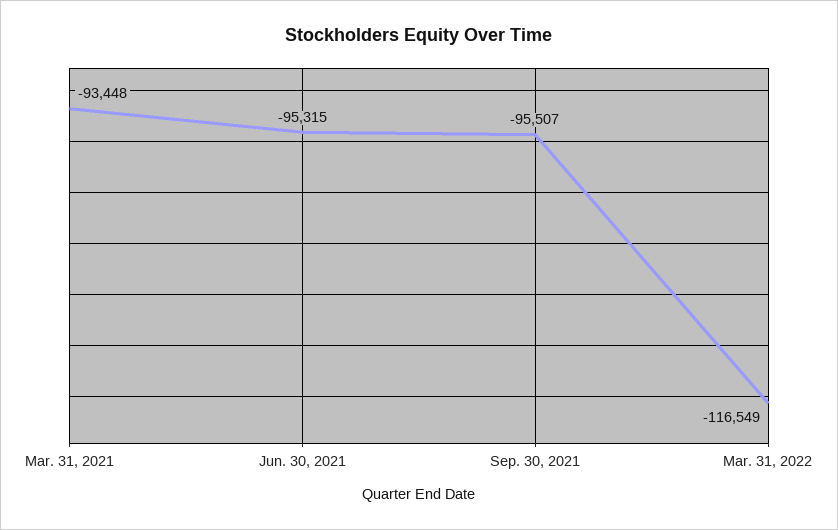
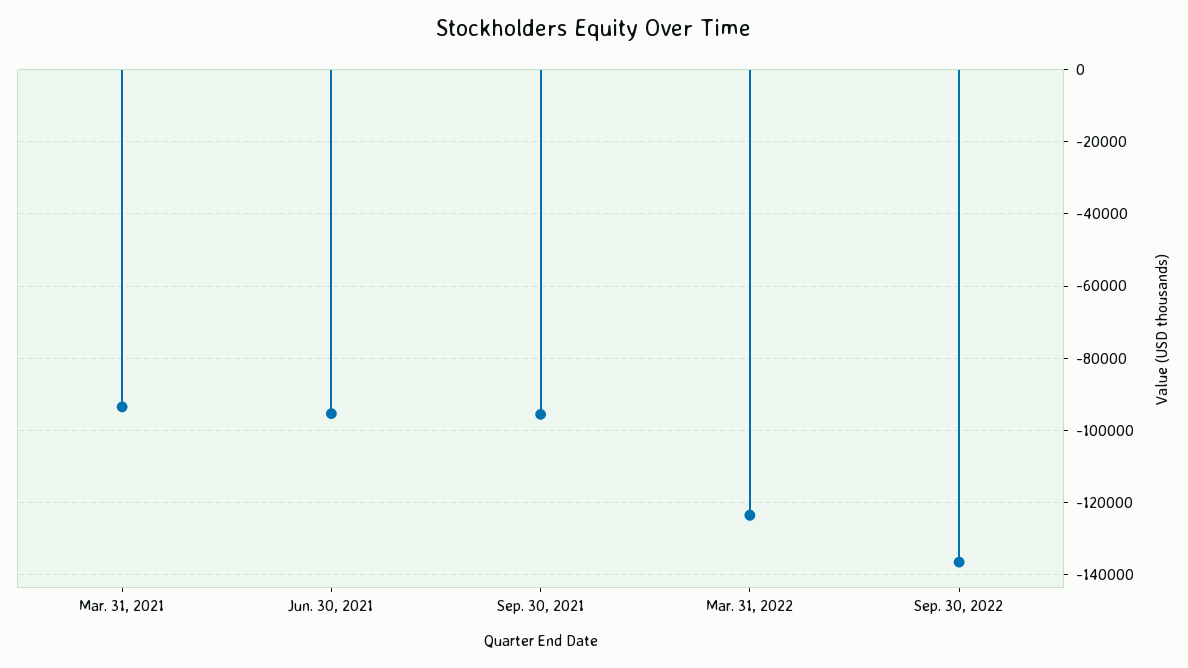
Mar. 31, 2022: -116549 -> -124000
Sep. 30, 2022: none -> -136000

